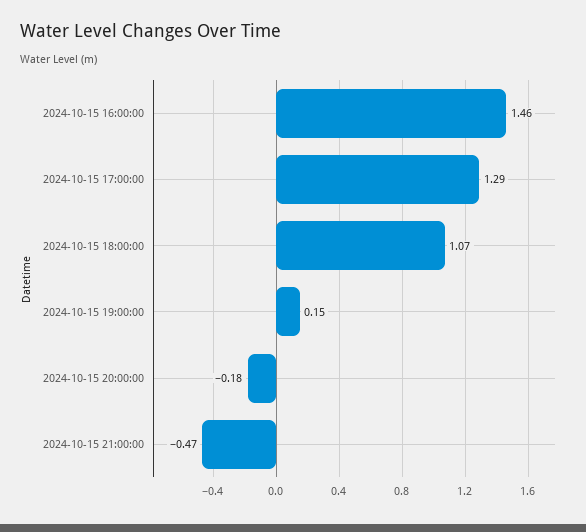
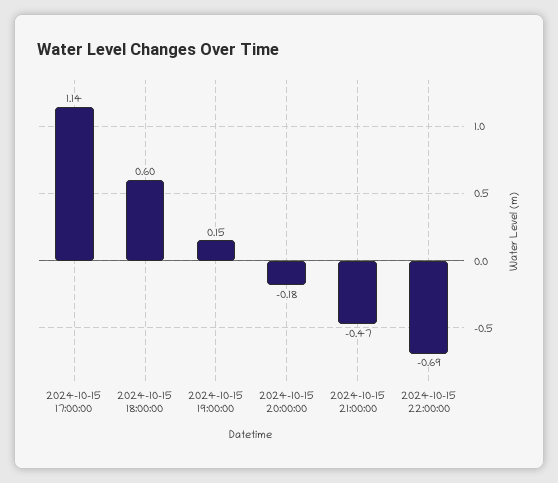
2024-10-15 16:00:00: 1.46 -> none
2024-10-15 17:00:00: 1.29 -> 1.14
2024-10-15 18:00:00: 1.07 -> 0.6
2024-10-15 22:00:00: none -> -0.69

